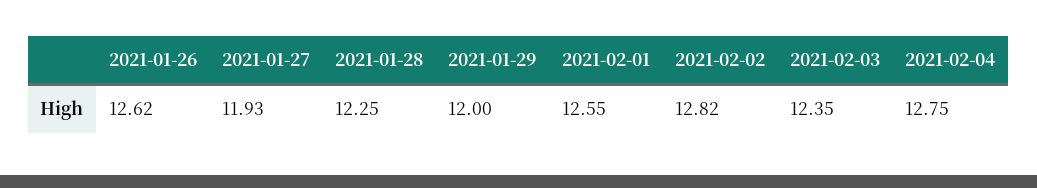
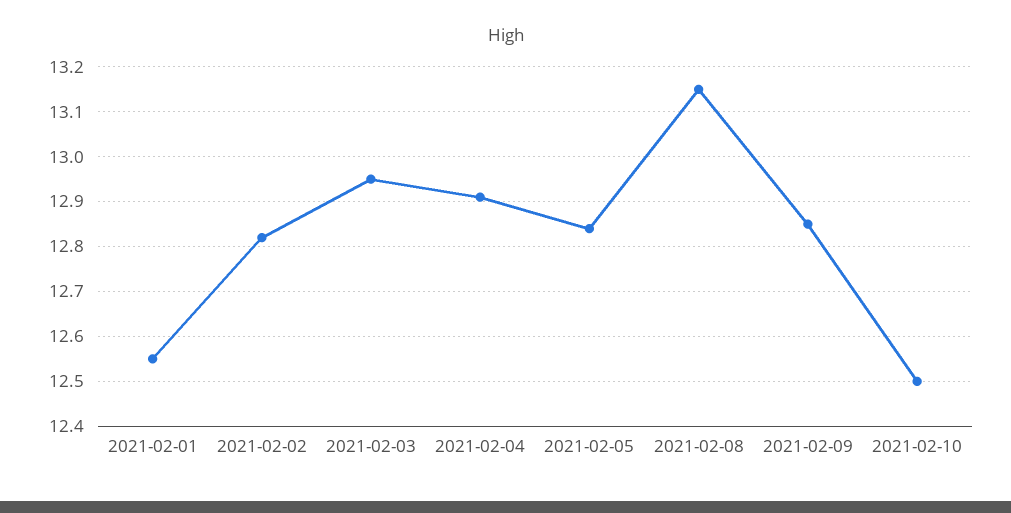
2021-01-26: 12.62 -> none
2021-01-27: 11.93 -> none
2021-01-28: 12.25 -> none
2021-01-29: 12 -> none
2021-02-03: 12.35 -> 12.95
2021-02-04: 12.75 -> 12.9
2021-02-05: none -> 12.85
2021-02-08: none -> 13.15
2021-02-09: none -> 12.85
2021-02-10: none -> 12.5

